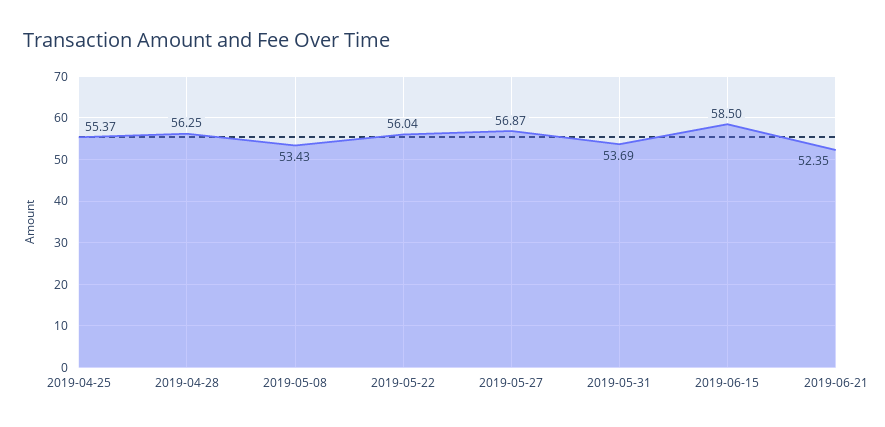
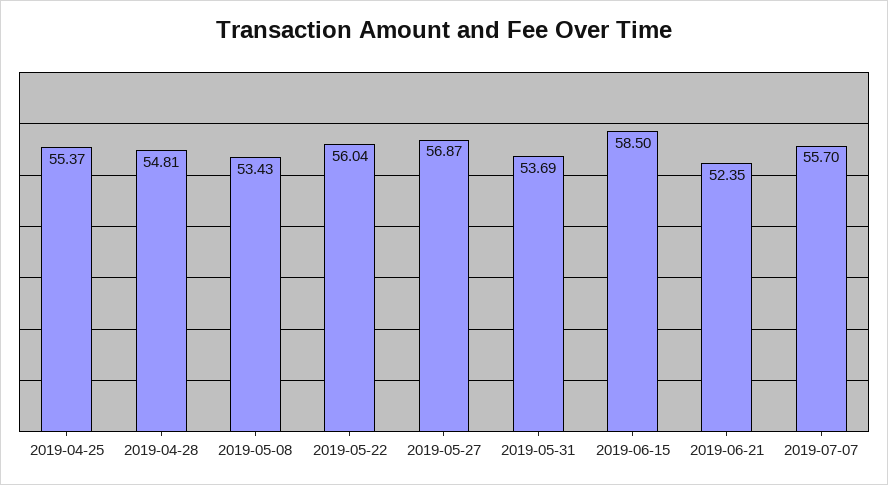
2019-04-28: 56.25 -> 54.81
2019-07-07: none -> 55.7

